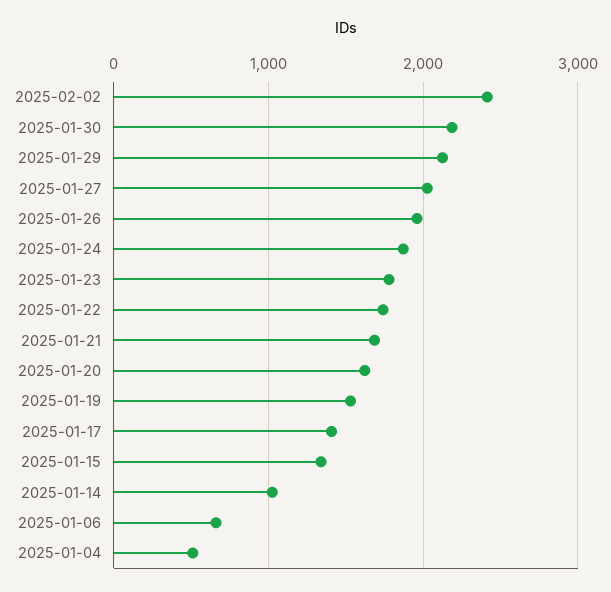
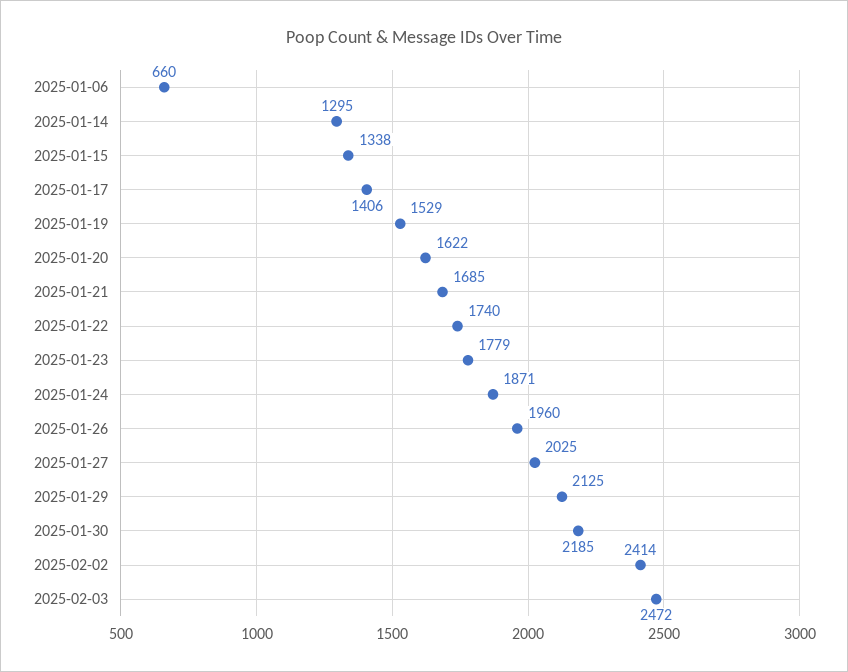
2025-01-14: 1000 -> 1295
2025-01-04: 500 -> none
2025-02-03: none -> 2472

